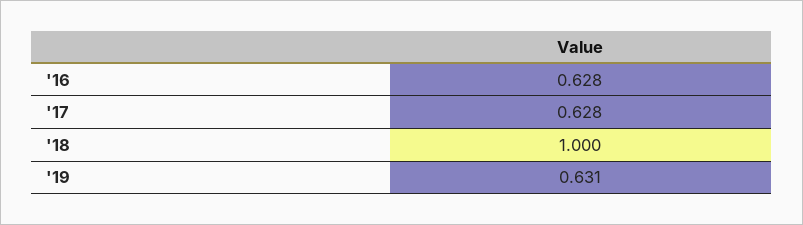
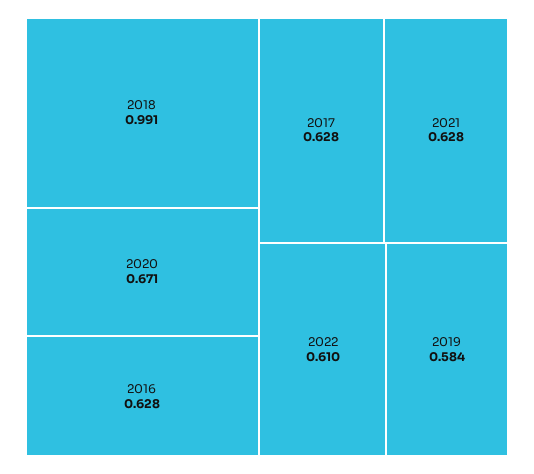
'18: 1 -> 0.991
'19: 0.631 -> 0.584
2020: none -> 0.671
2021: none -> 0.628
2022: none -> 0.61

